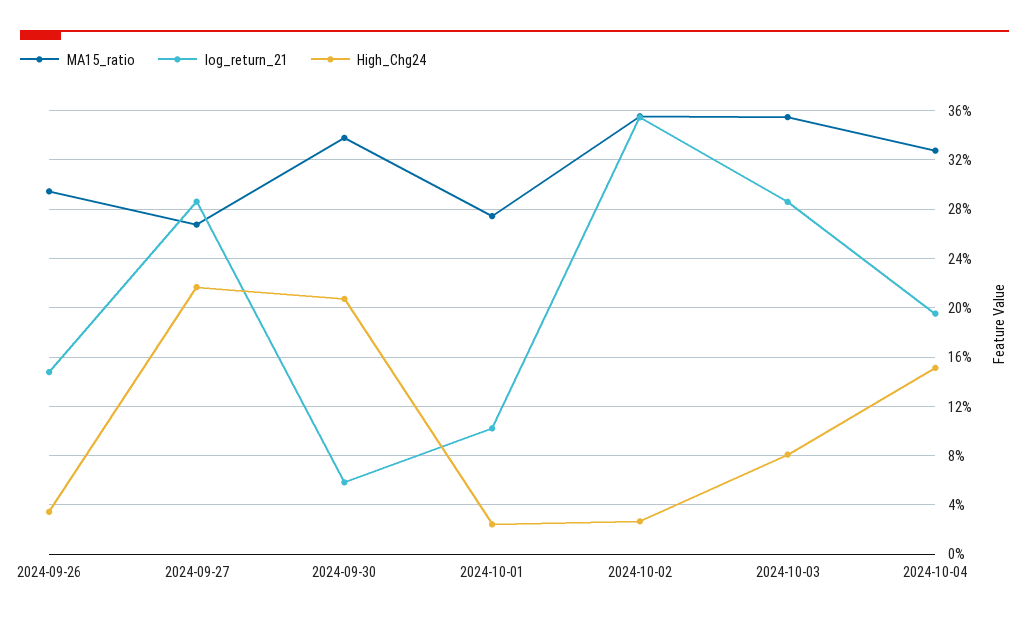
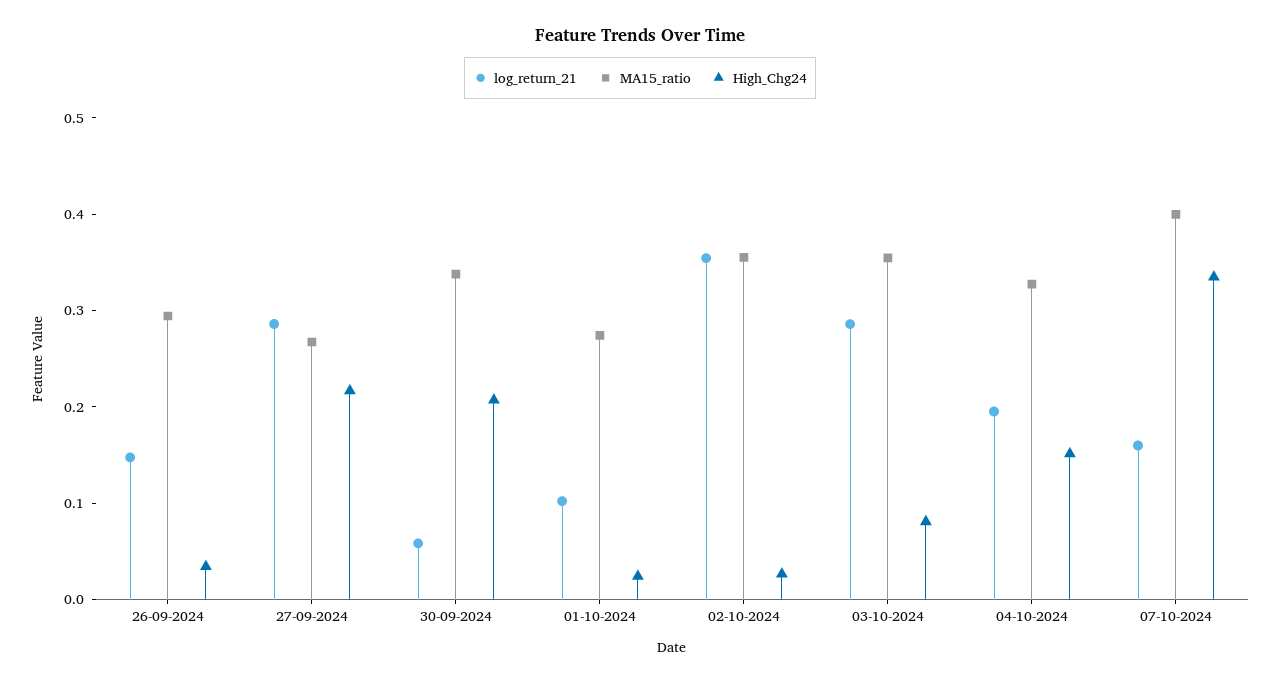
log_return_21, 07-10-2024: none -> 0.16
MA15_ratio, 07-10-2024: none -> 0.4
High_Chg24, 07-10-2024: none -> 0.34

